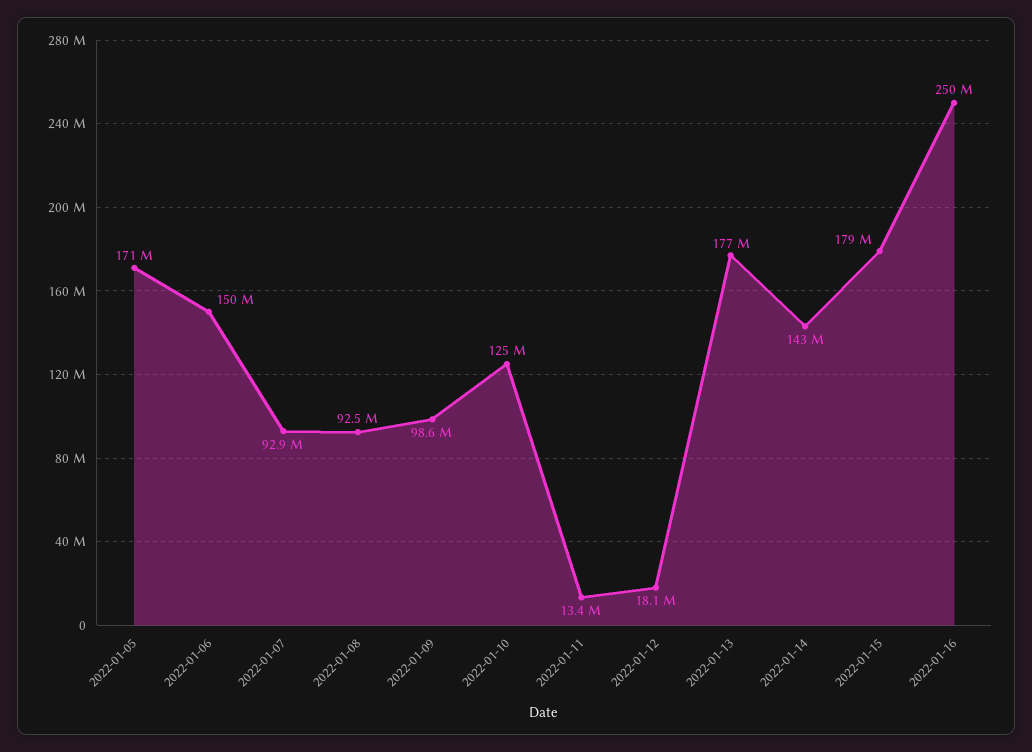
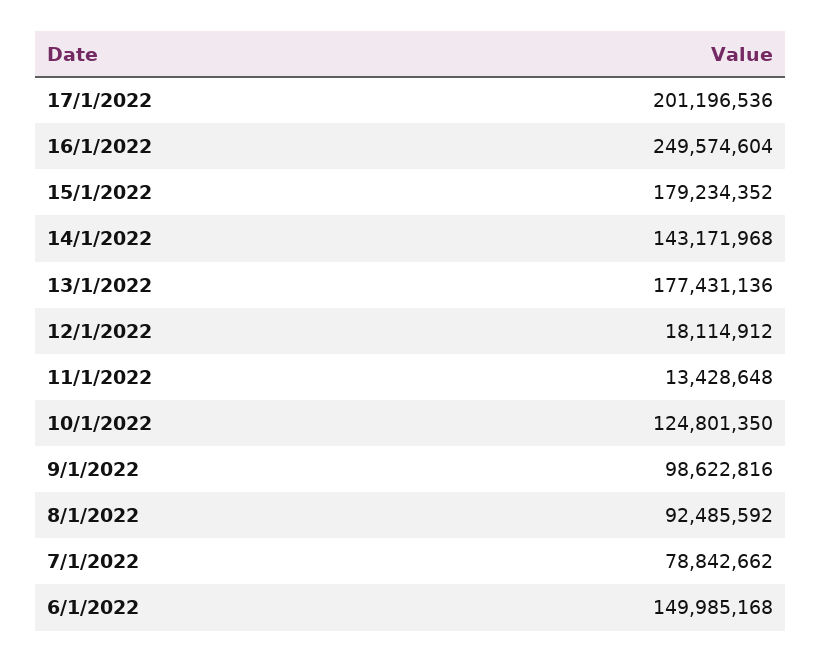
2022-01-05: 171000000 -> none
2022-01-07: 92900000 -> 78842662
17/1/2022: none -> 201196536

